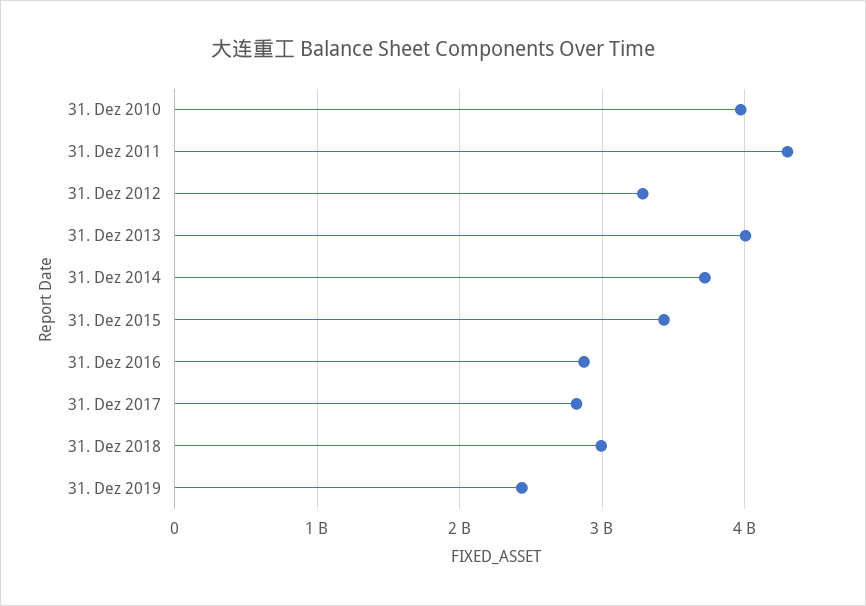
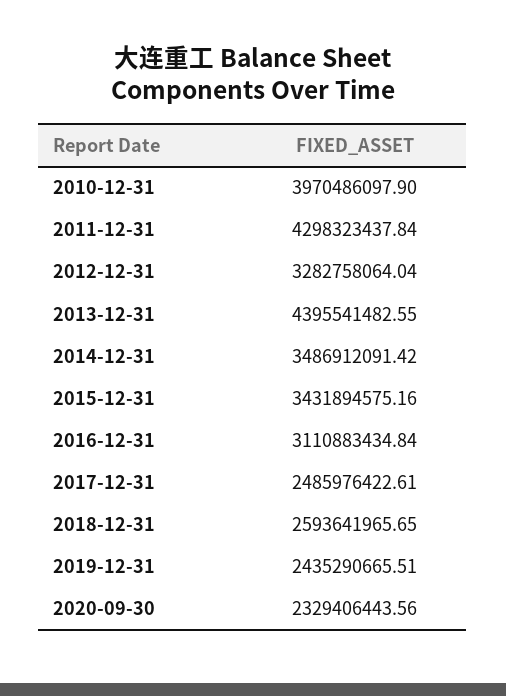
31. Dez 2013: 4000000000 -> 4395541482.55
31. Dez 2014: 3700000000 -> 3486912091.42
31. Dez 2016: 2900000000 -> 3110883434.84
31. Dez 2017: 2800000000 -> 2485976422.61
31. Dez 2018: 3000000000 -> 2593641965.65
2020-09-30: none -> 2329406443.56

